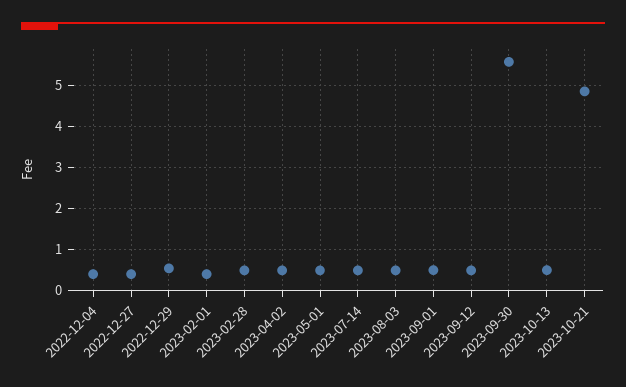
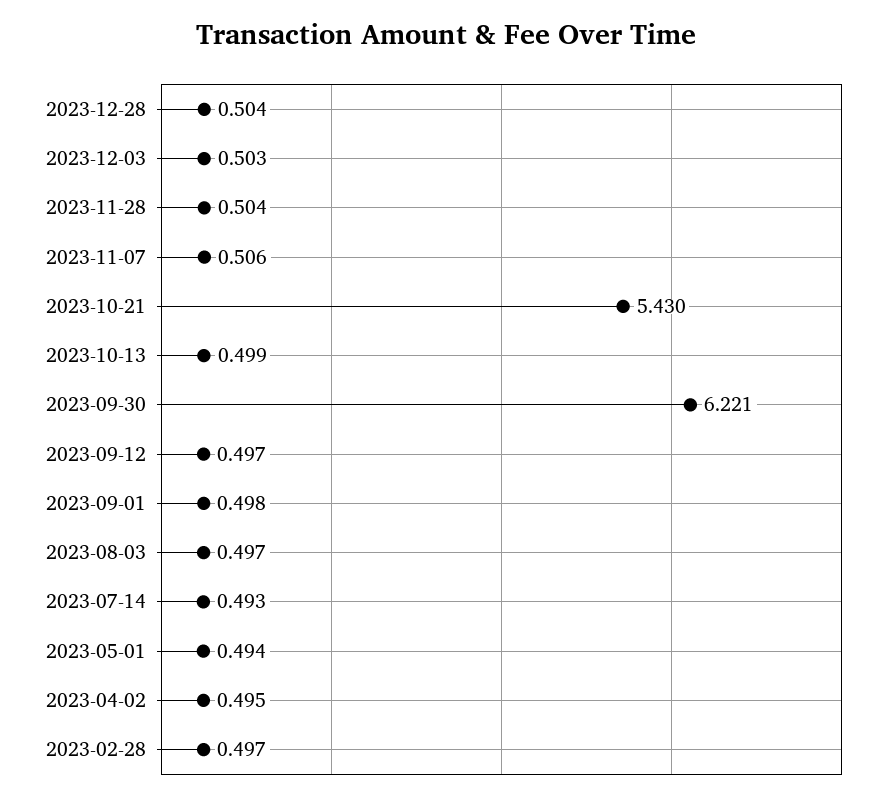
2022-12-04: 0.4 -> none
2022-12-27: 0.4 -> none
2022-12-29: 0.6 -> none
2023-02-01: 0.4 -> none
2023-09-30: 5.6 -> 6.221
2023-10-21: 4.8 -> 5.43
2023-12-28: none -> 0.504
2023-12-03: none -> 0.503
2023-11-28: none -> 0.504
2023-11-07: none -> 0.506

